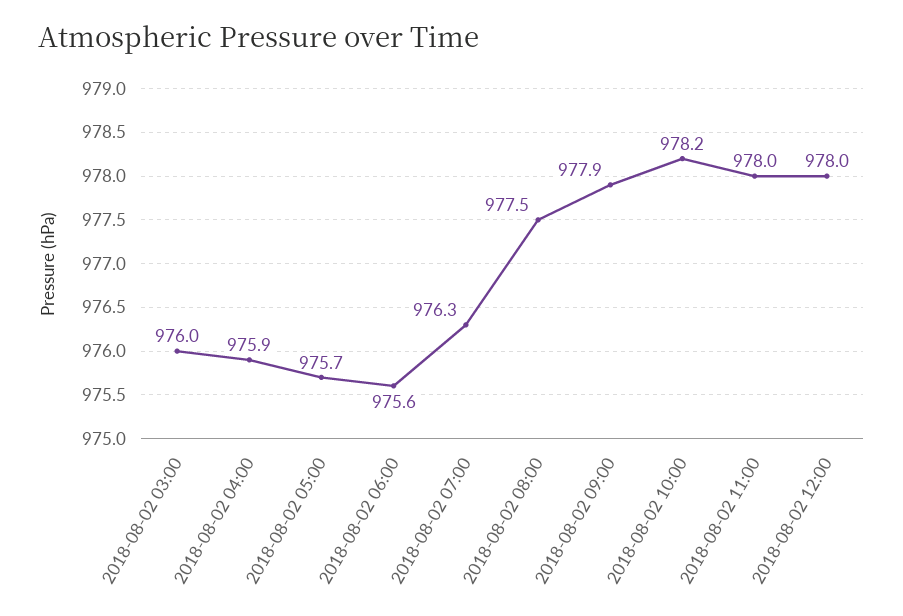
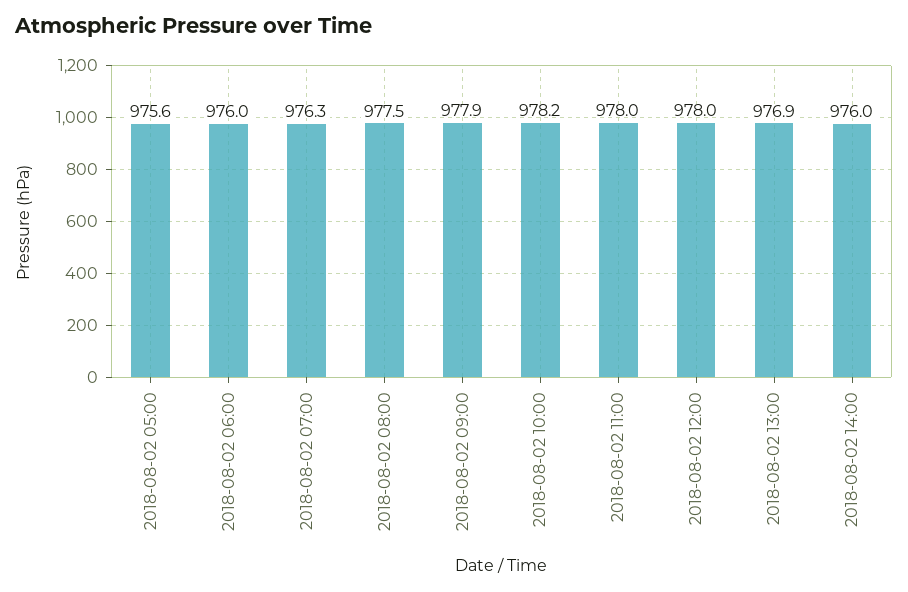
2018-08-02 03:00: 976 -> none
2018-08-02 04:00: 975.9 -> none
2018-08-02 05:00: 975.7 -> 975.6
2018-08-02 06:00: 975.6 -> 976
2018-08-02 13:00: none -> 976.9
2018-08-02 14:00: none -> 976

